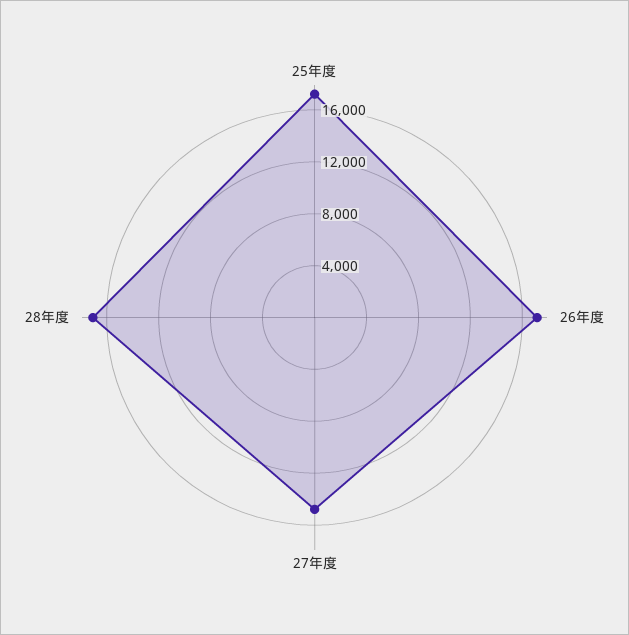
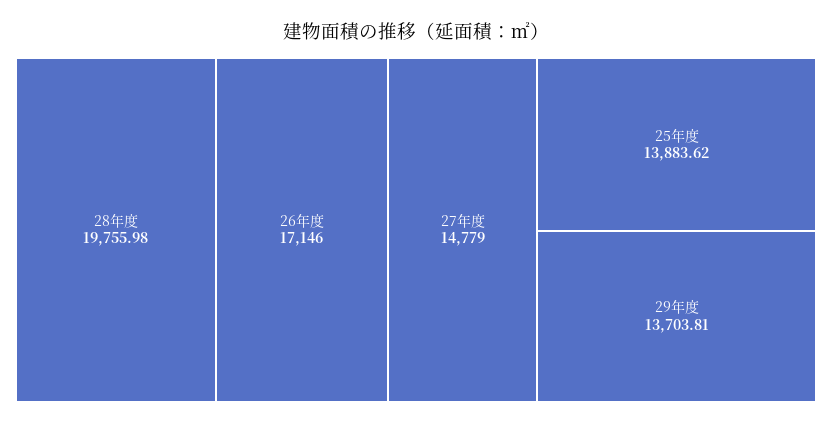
25年度: 17000 -> 13883.62
28年度: 17000 -> 19755.98
29年度: none -> 13703.81

